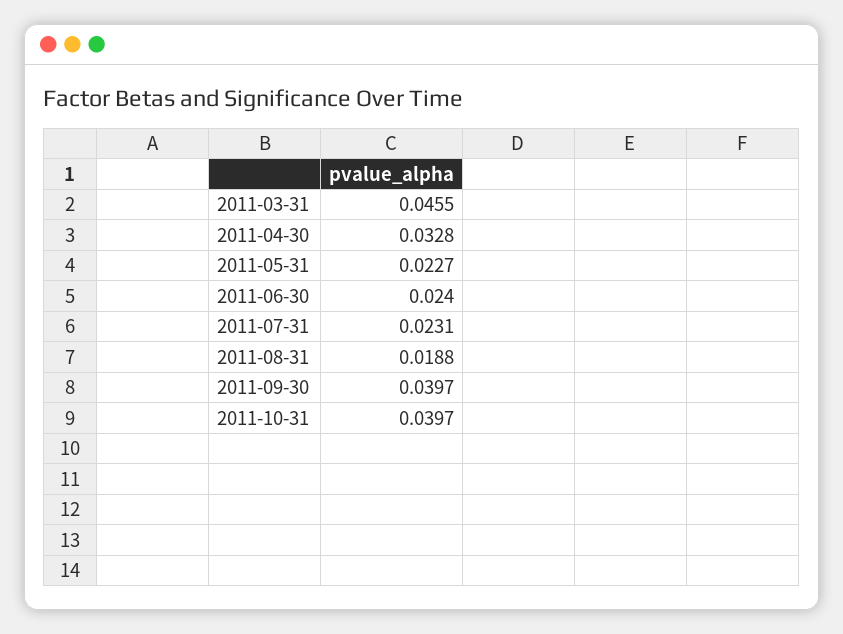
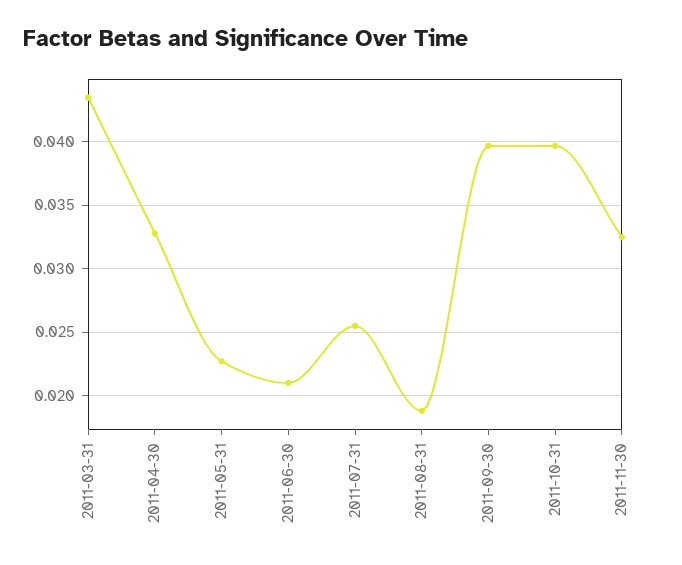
2011-03-31: 0.0455 -> 0.0435
2011-06-30: 0.024 -> 0.021
2011-07-31: 0.0231 -> 0.0255
2011-11-30: none -> 0.0325

